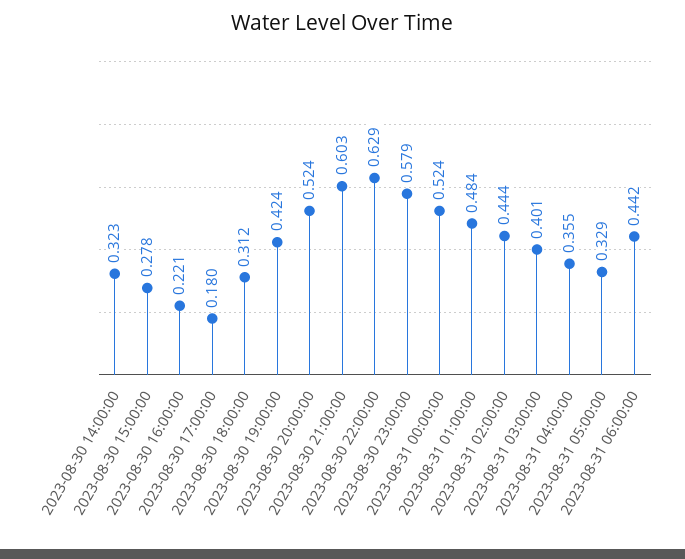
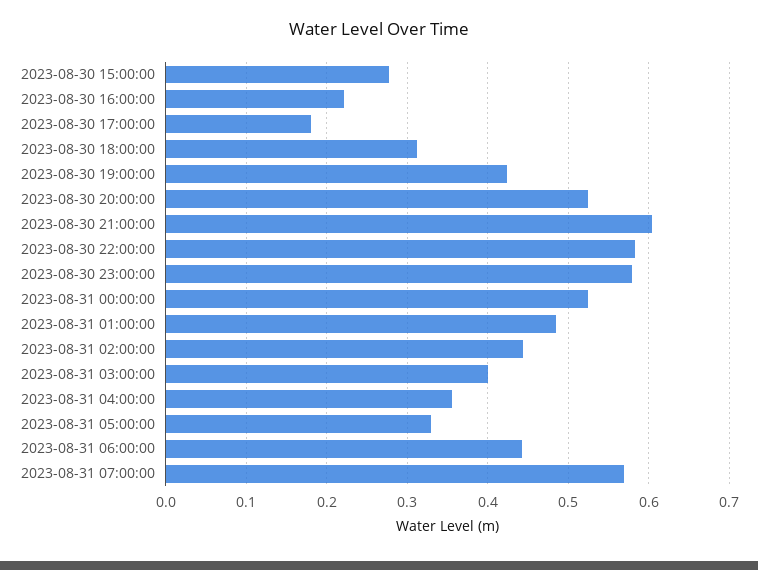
2023-08-30 14:00:00: 0.323 -> none
2023-08-30 22:00:00: 0.629 -> 0.58
2023-08-31 07:00:00: none -> 0.57

